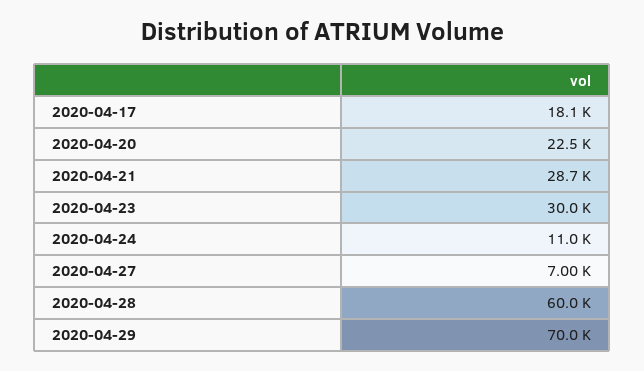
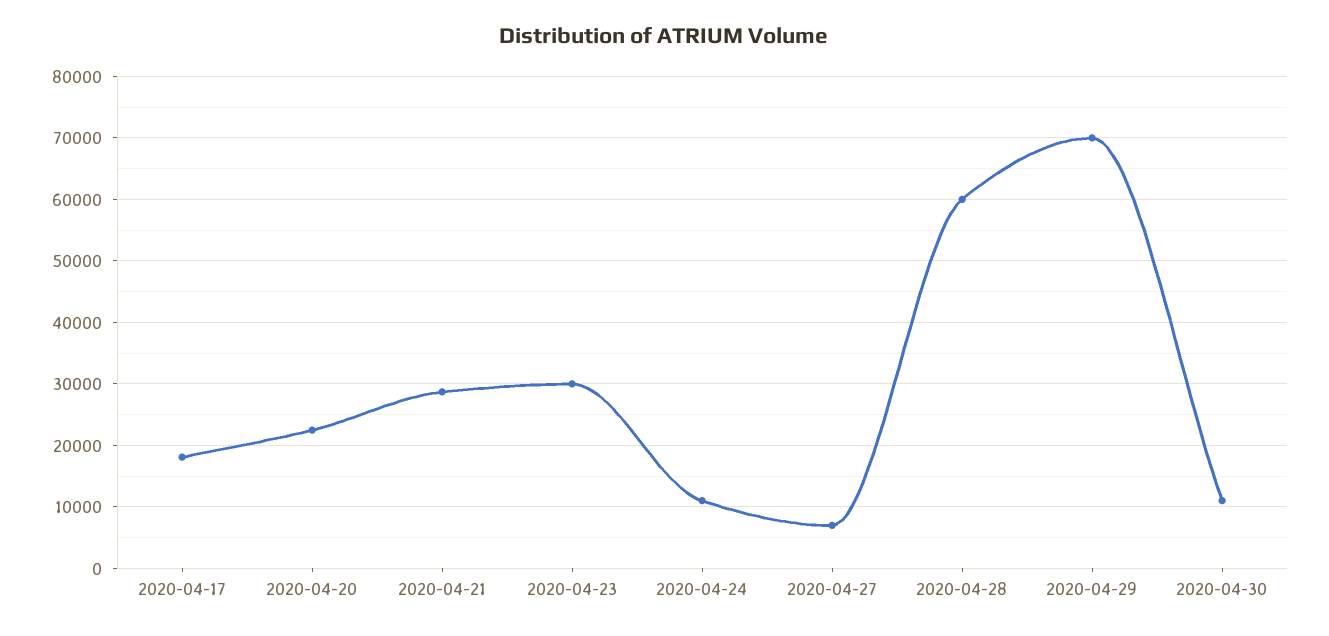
2020-04-30: none -> 11000

